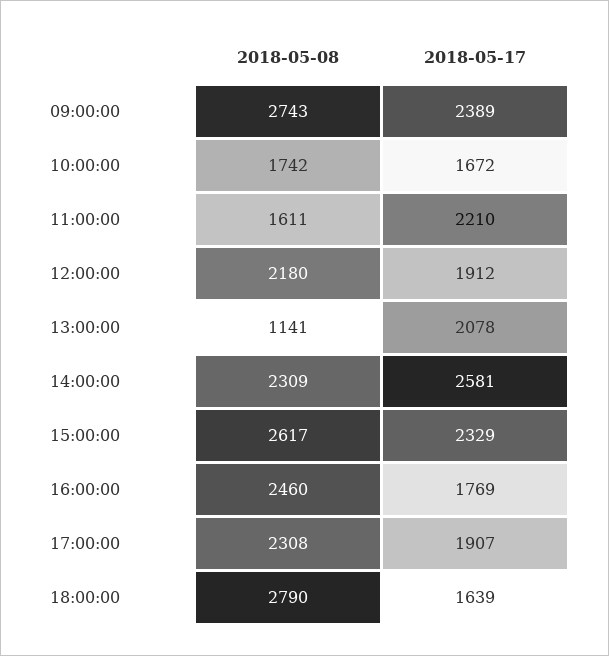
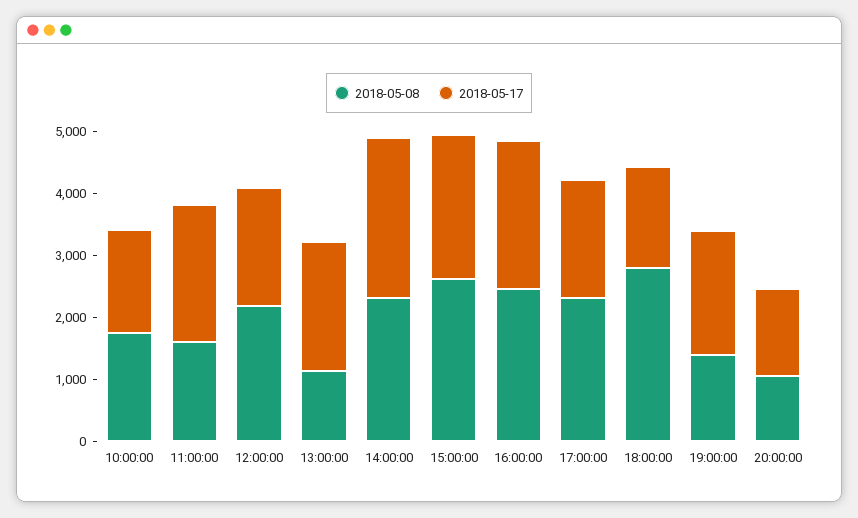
2018-05-08, 09:00:00: 2743 -> none
2018-05-17, 09:00:00: 2389 -> none
2018-05-17, 16:00:00: 1769 -> 2400
2018-05-08, 19:00:00: none -> 1400
2018-05-17, 19:00:00: none -> 2000
2018-05-08, 20:00:00: none -> 1000
2018-05-17, 20:00:00: none -> 1400

